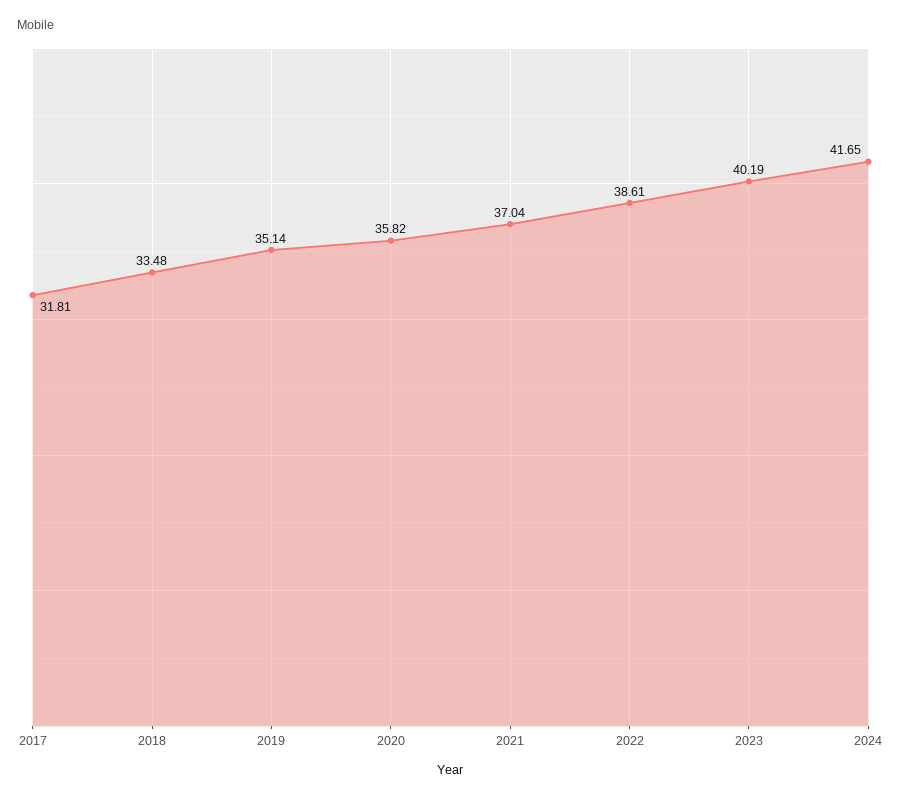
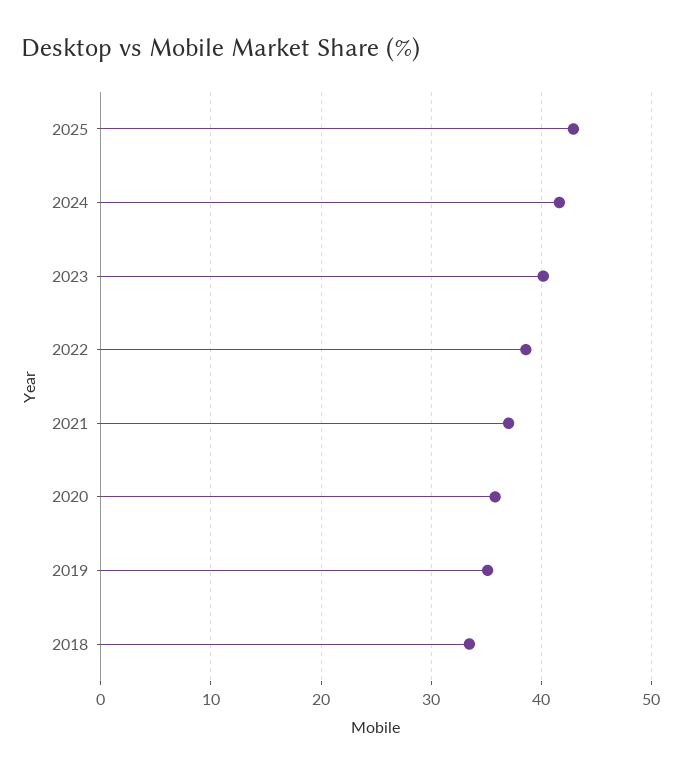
2017: 31.81 -> none
2025: none -> 43

